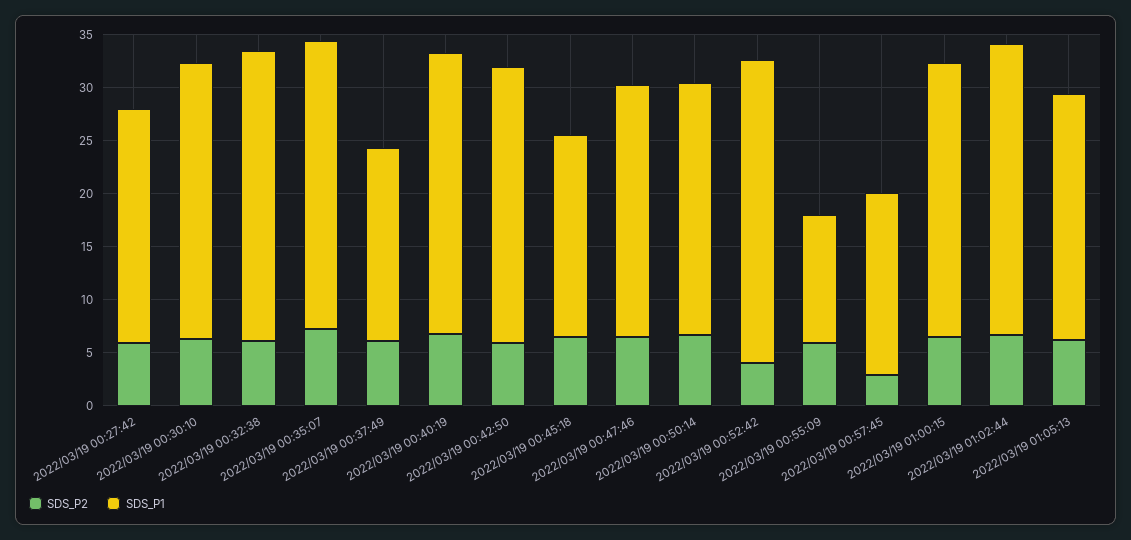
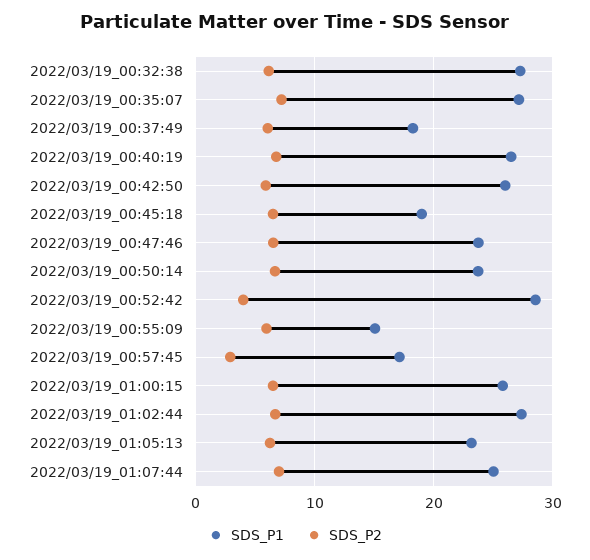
SDS_P2, 2022/03/19 00:27:42: 6 -> none
SDS_P1, 2022/03/19 00:27:42: 22 -> none
SDS_P2, 2022/03/19 00:30:10: 6 -> none
SDS_P1, 2022/03/19 00:30:10: 26 -> none
SDS_P1, 2022/03/19 00:55:09: 12 -> 15
SDS_P1, 2022/03/19_01:07:44: none -> 25
SDS_P2, 2022/03/19_01:07:44: none -> 7

